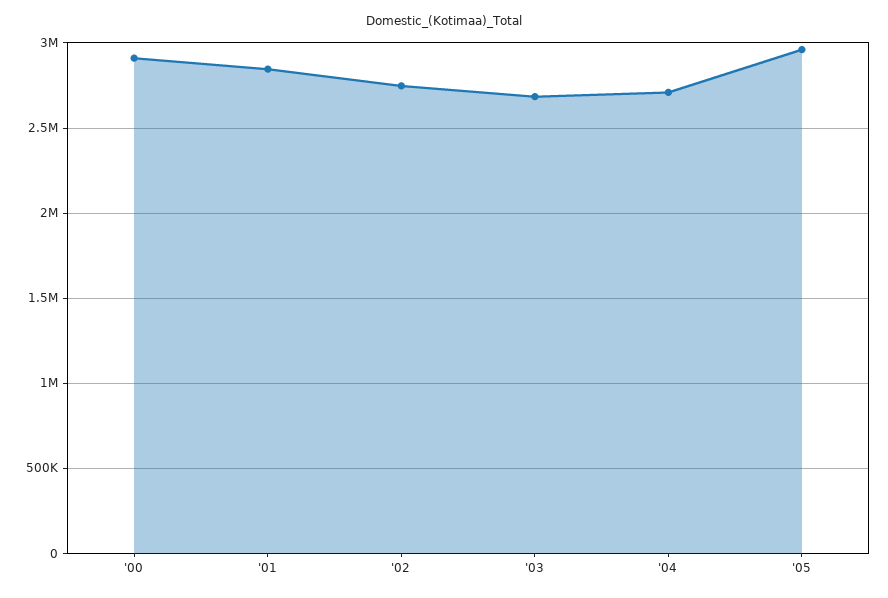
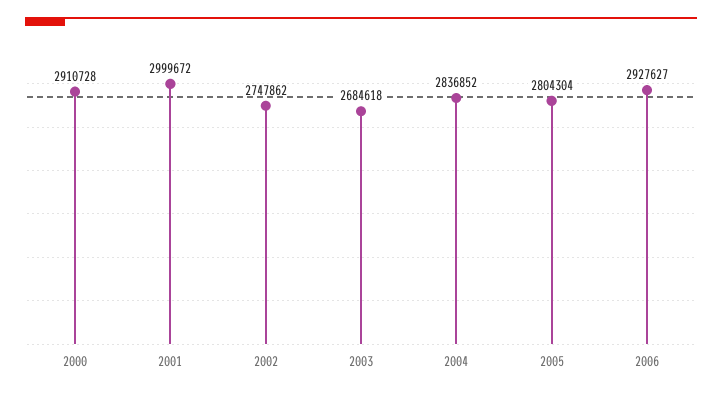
'01: 2850000 -> 2999672
'04: 2700000 -> 2836852
'05: 2950000 -> 2804304
2006: none -> 2927627

